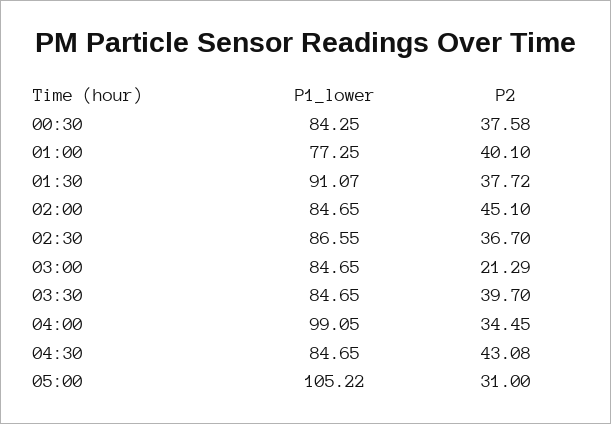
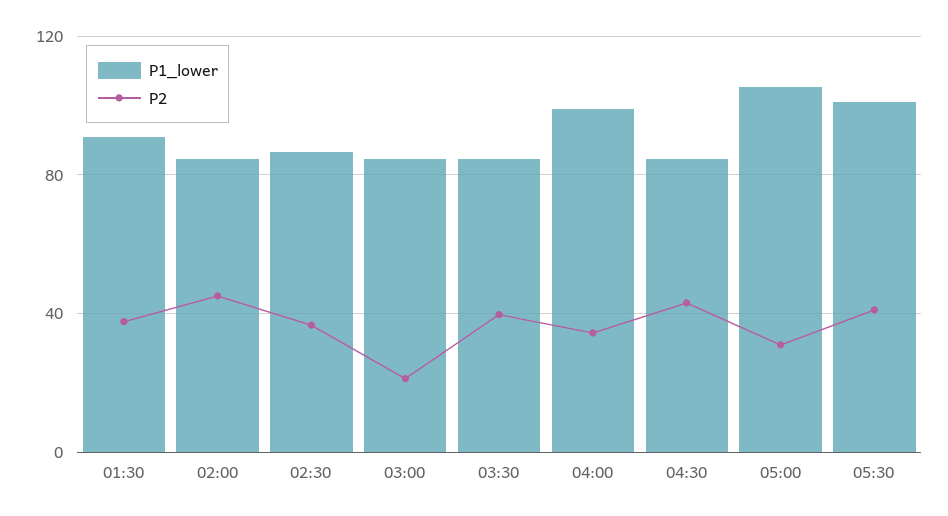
P1_lower, 00:30: 84.25 -> none
P2, 00:30: 37.58 -> none
P1_lower, 01:00: 77.25 -> none
P2, 01:00: 40.1 -> none
P1_lower, 05:30: none -> 100
P2, 05:30: none -> 40

